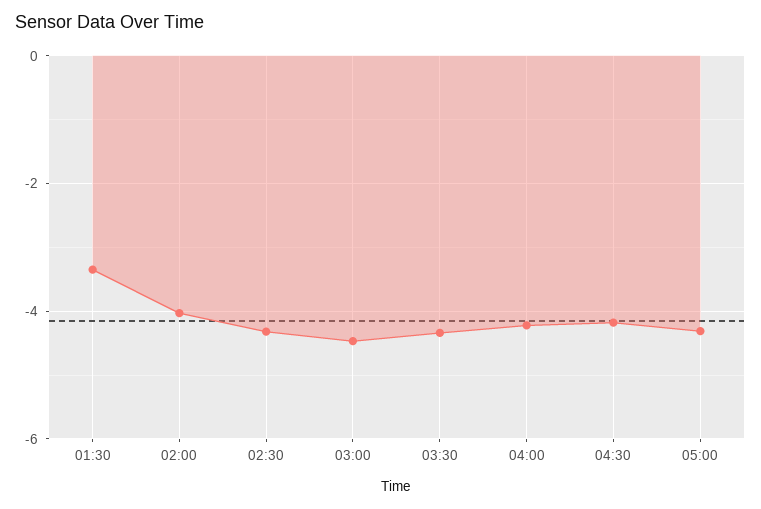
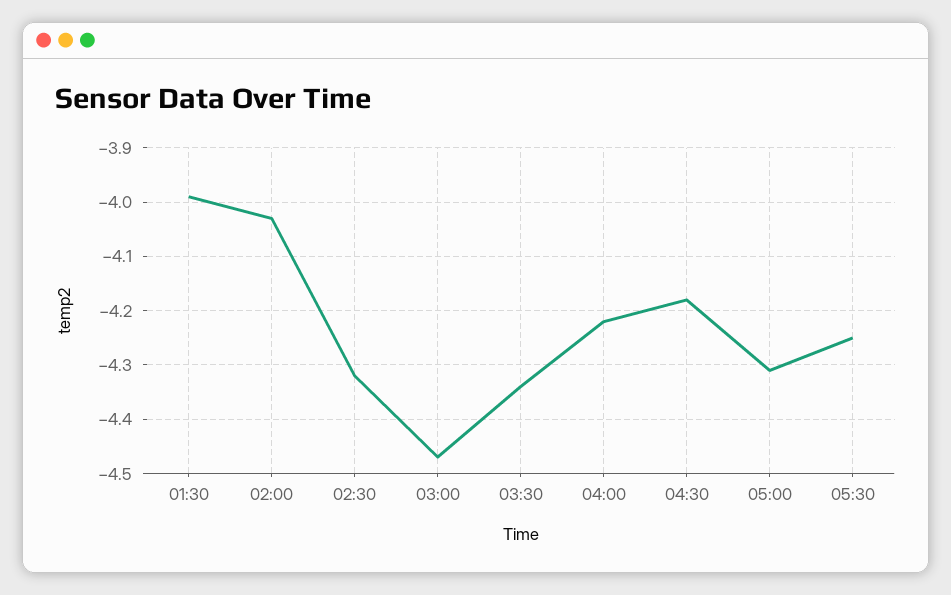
01:30: -3.4 -> -4
05:30: none -> -4.25

